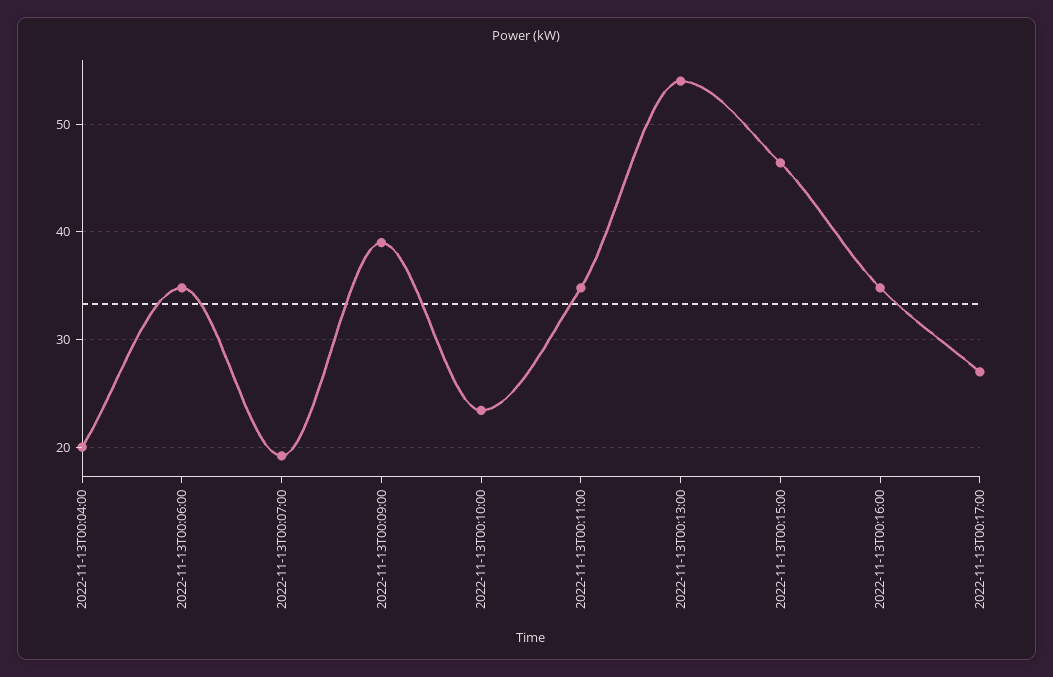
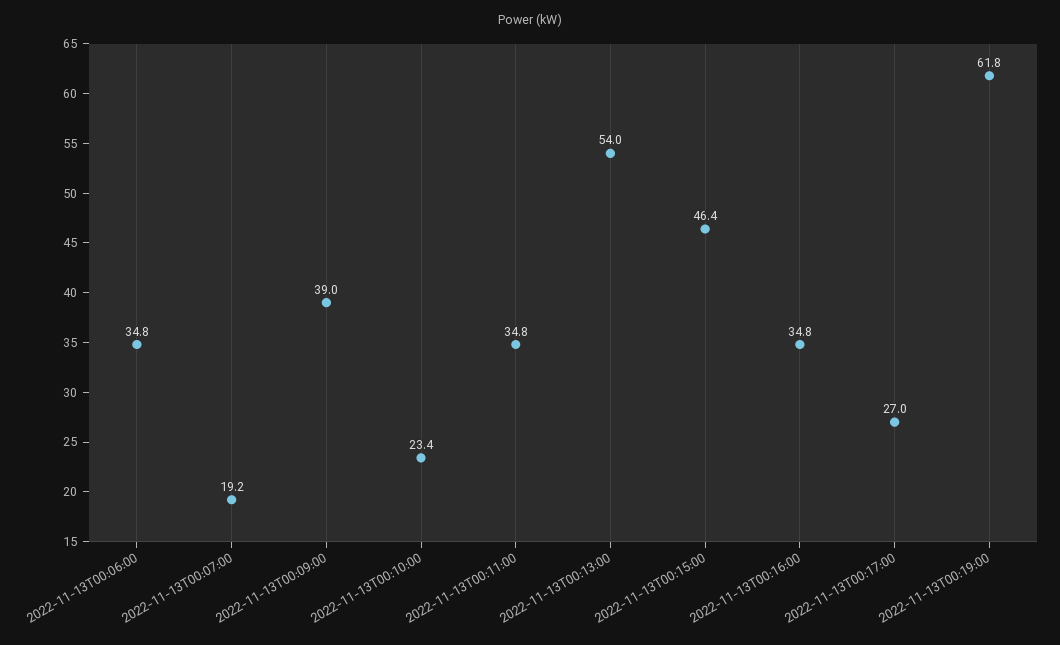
2022-11-13T00:04:00: 20 -> none
2022-11-13T00:19:00: none -> 61.8

